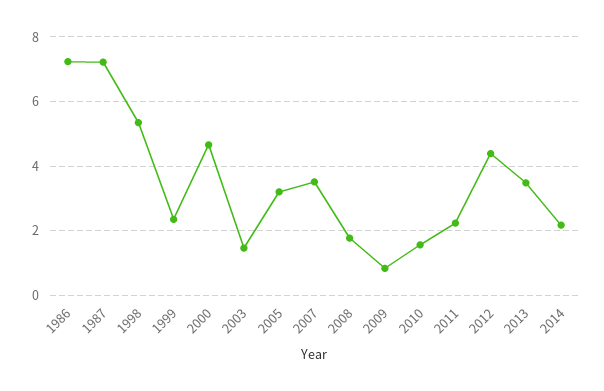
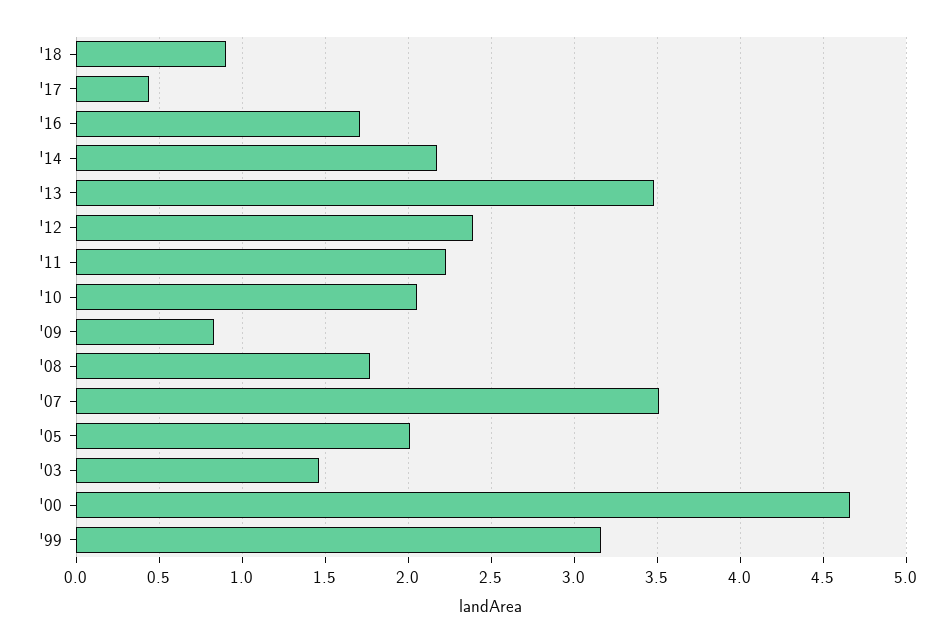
1986: 7.2 -> none
1987: 7.2 -> none
1998: 5.4 -> none
1999: 2.4 -> 3.15
2005: 3.2 -> 2
2010: 1.6 -> 2.05
2012: 4.4 -> 2.4
'18: none -> 0.9
'17: none -> 0.45
'16: none -> 1.7

